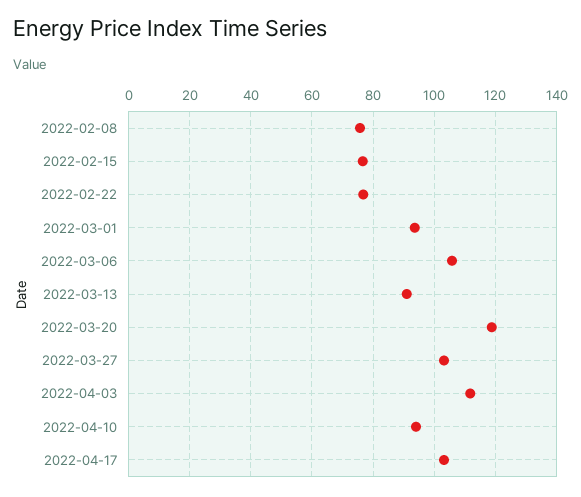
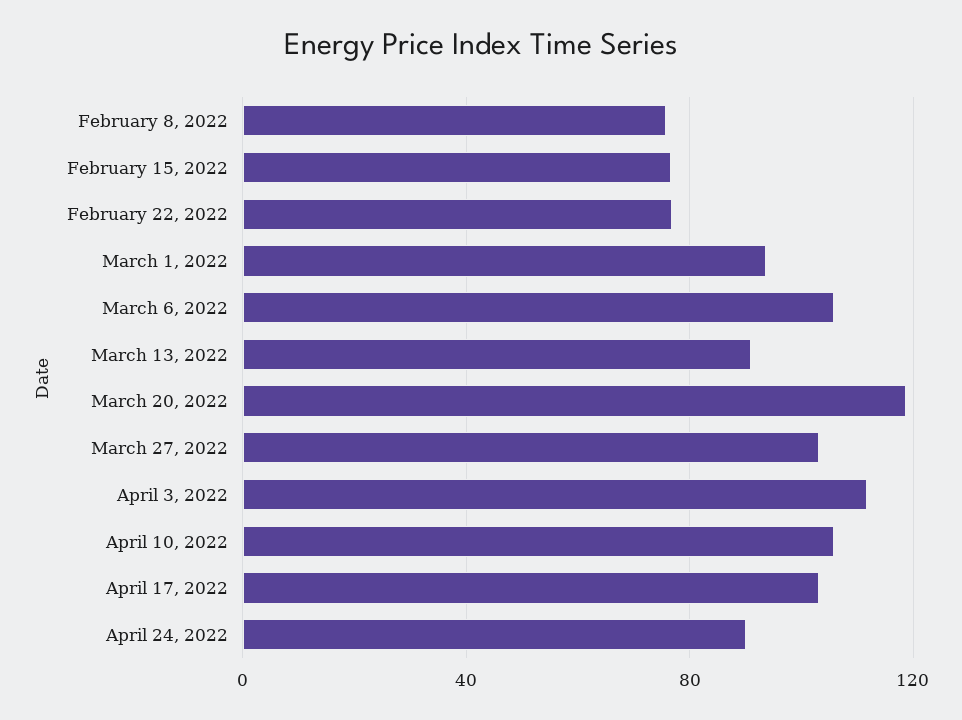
2022-04-10: 94 -> 105
April 24, 2022: none -> 90

